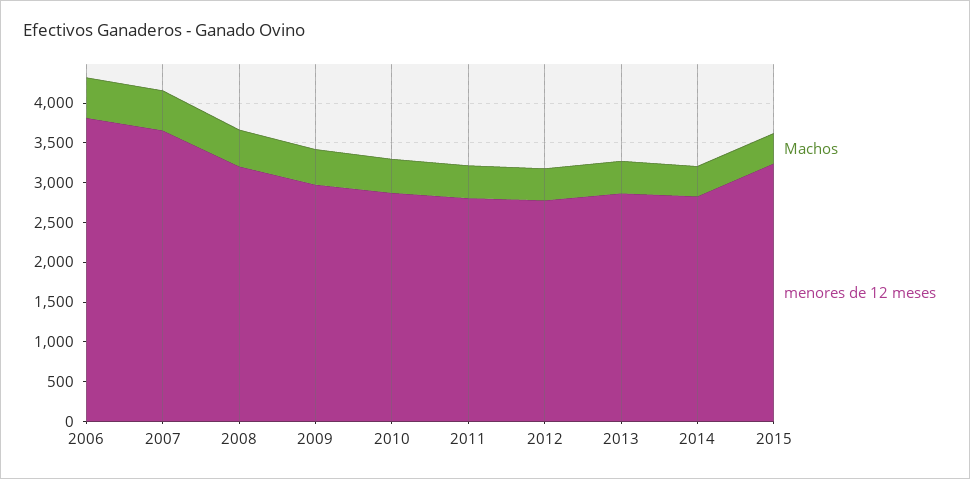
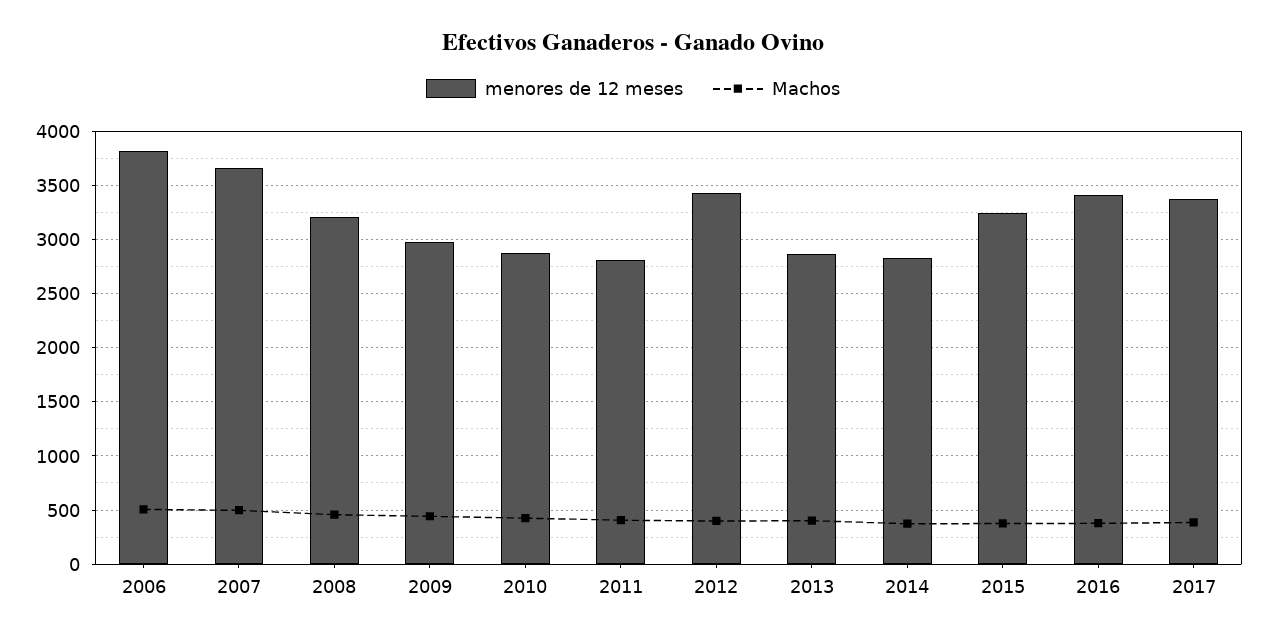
menores de 12 meses, 2012: 2750 -> 3400
menores de 12 meses, 2016: none -> 3400
Machos, 2016: none -> 400
menores de 12 meses, 2017: none -> 3400
Machos, 2017: none -> 400

